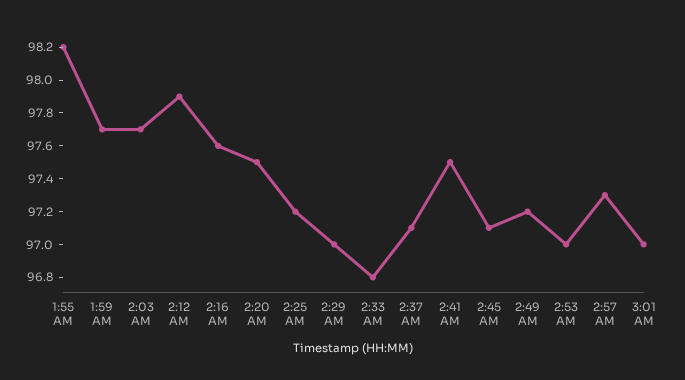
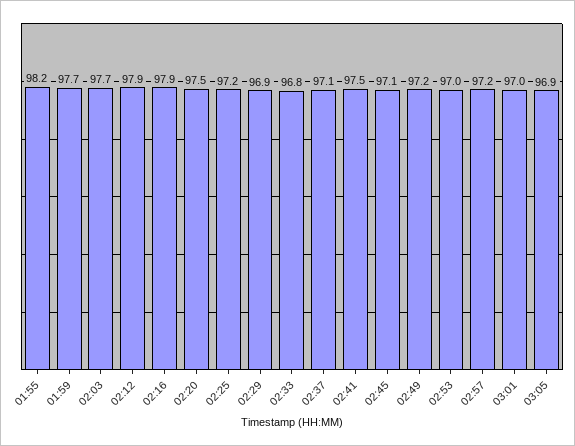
2:16 AM: 97.6 -> 97.9
2:29 AM: 97 -> 96.9
2:57 AM: 97.3 -> 97.2
03:05: none -> 96.9

